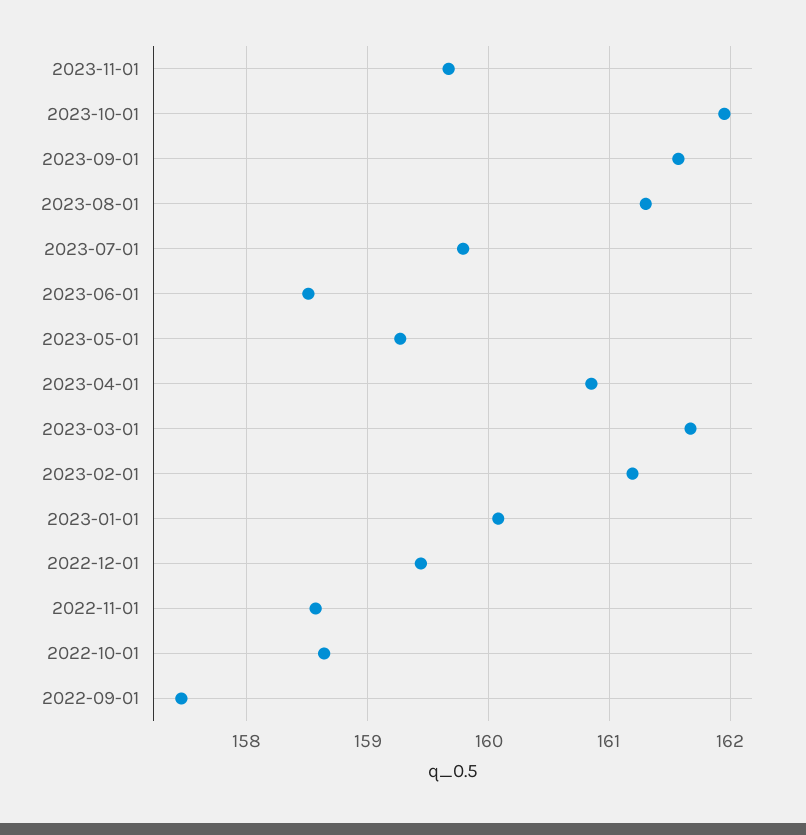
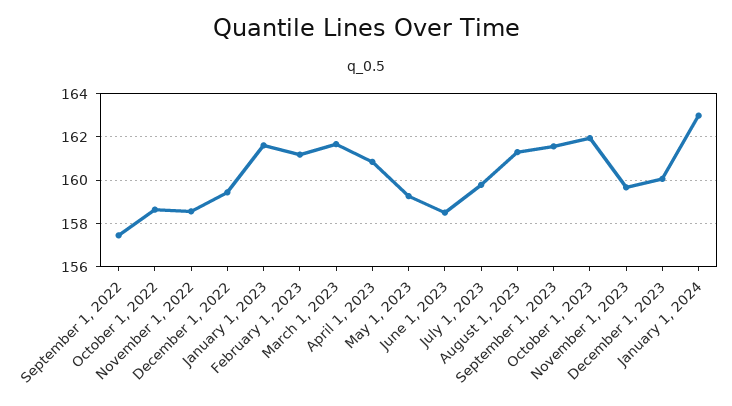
2023-01-01: 160.1 -> 161.5
December 1, 2023: none -> 160
January 1, 2024: none -> 163

